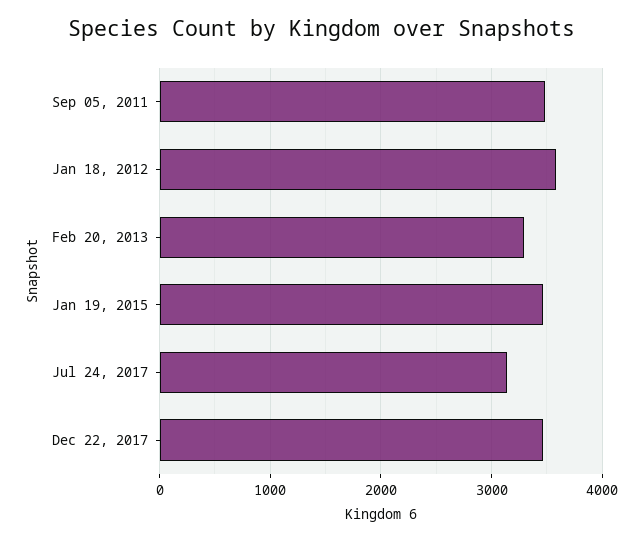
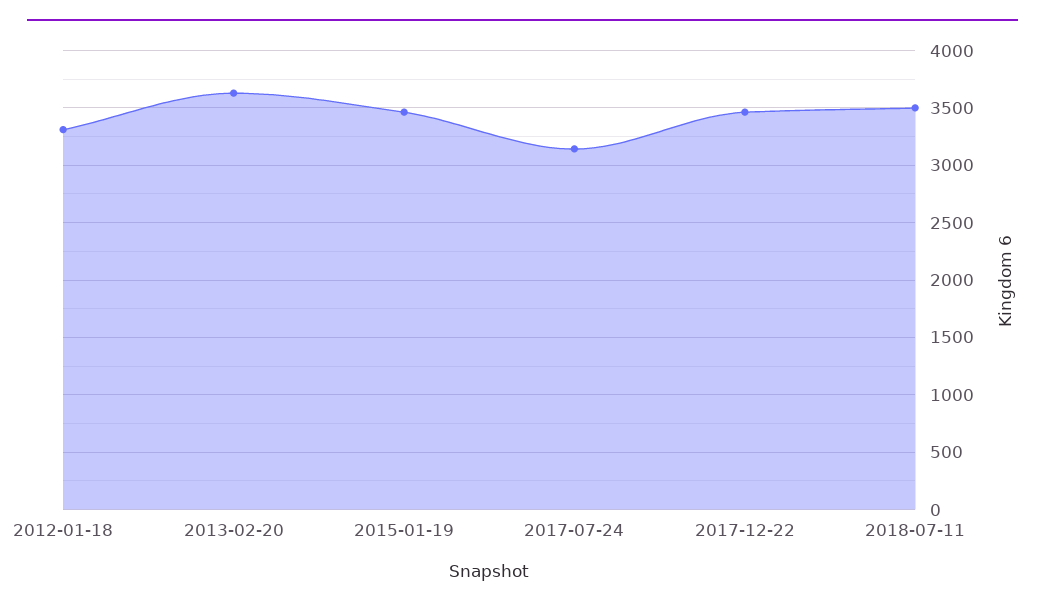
Sep 05, 2011: 3500 -> none
Jan 18, 2012: 3600 -> 3300
Feb 20, 2013: 3300 -> 3600
2018-07-11: none -> 3500

